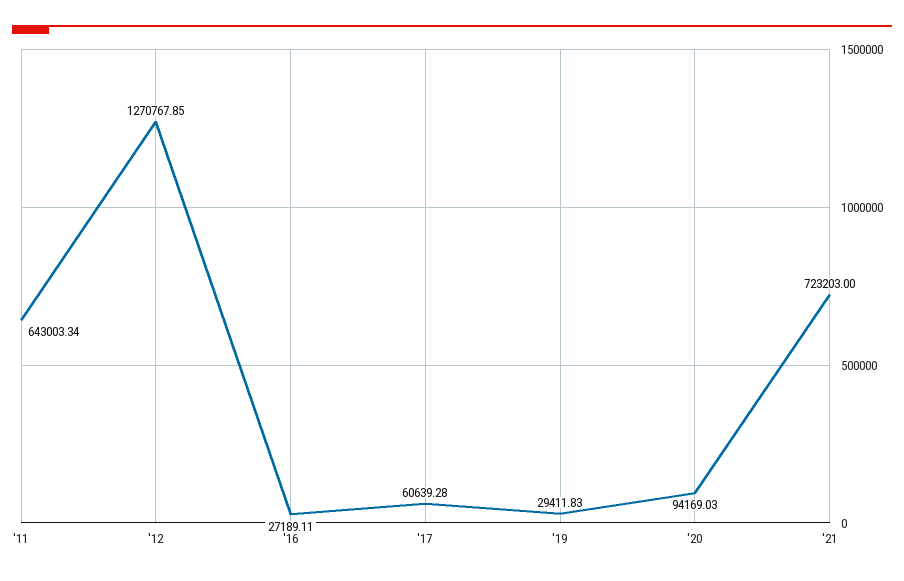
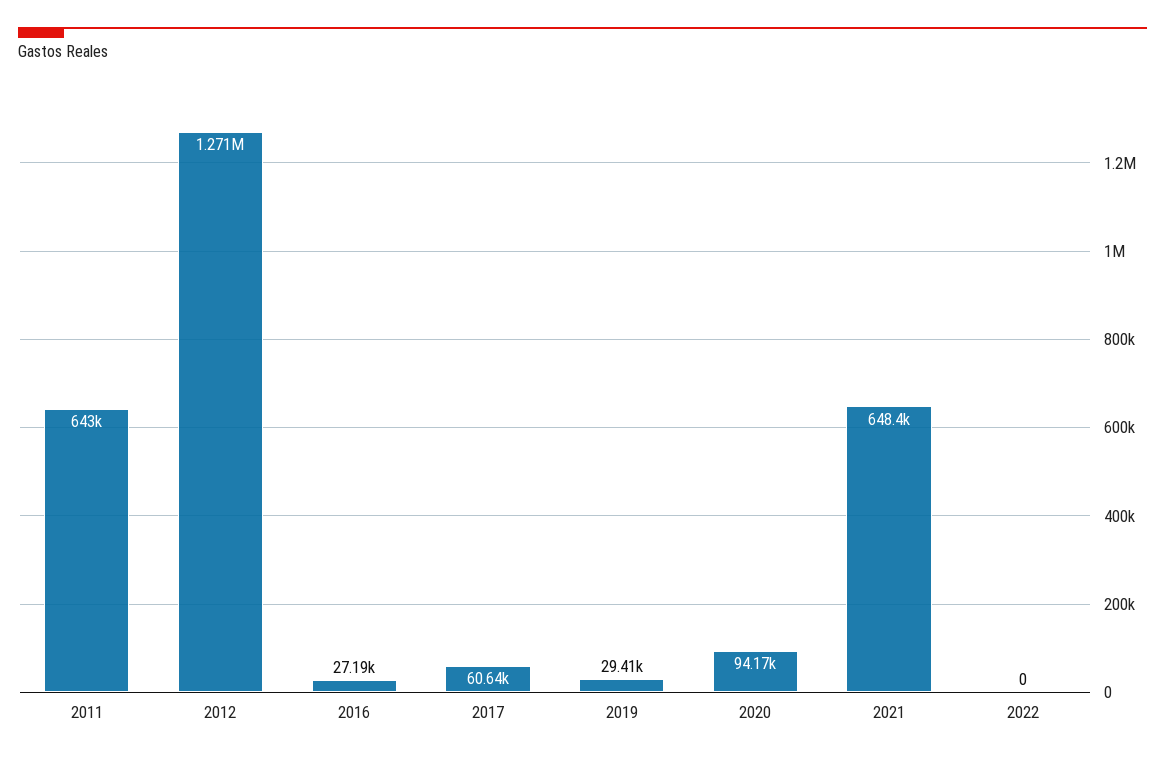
'21: 723203 -> 648400
2022: none -> 0

